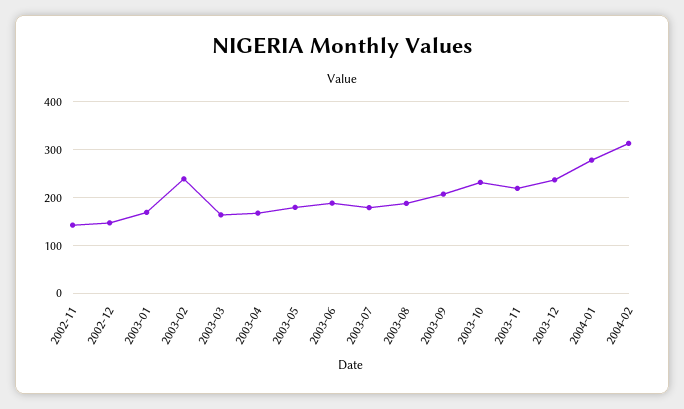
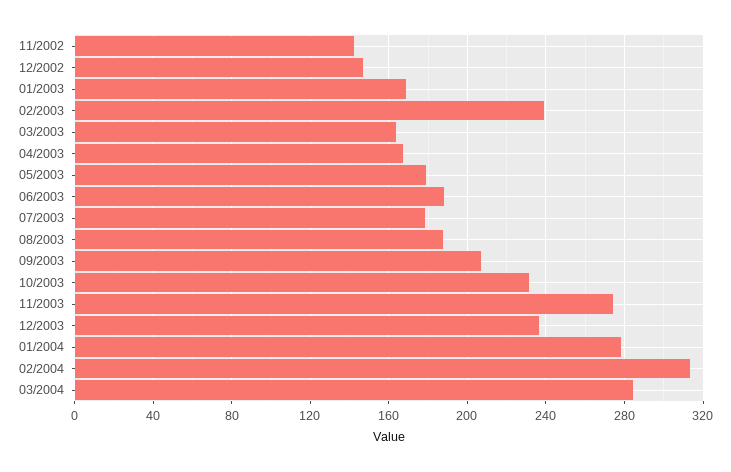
2003-11: 220 -> 275
03/2004: none -> 285

